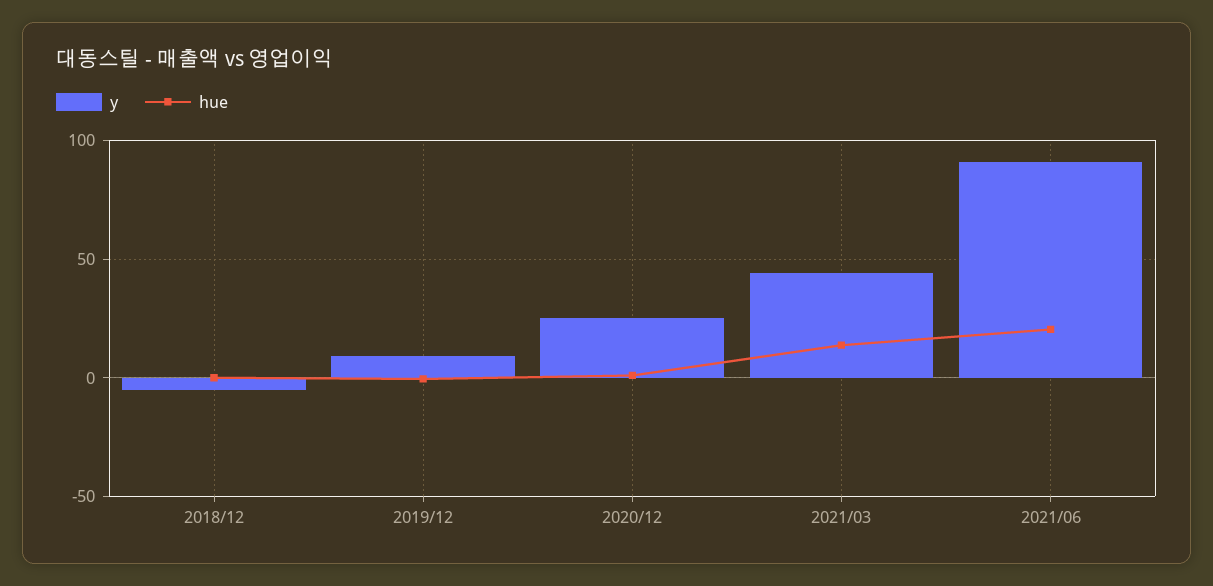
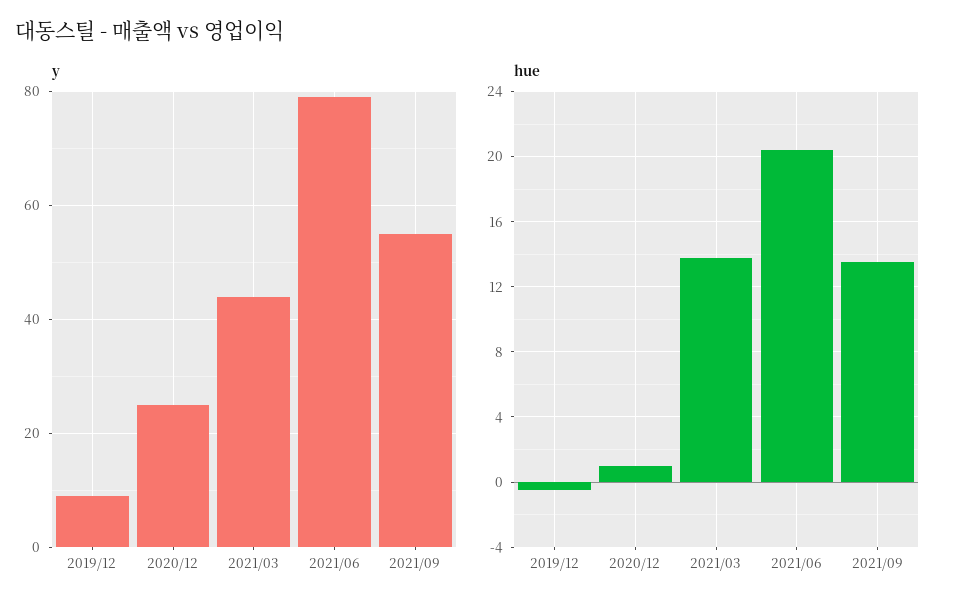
y, 2018/12: -5 -> none
hue, 2018/12: 0 -> none
y, 2021/06: 90 -> 80
y, 2021/09: none -> 55
hue, 2021/09: none -> 13.5

